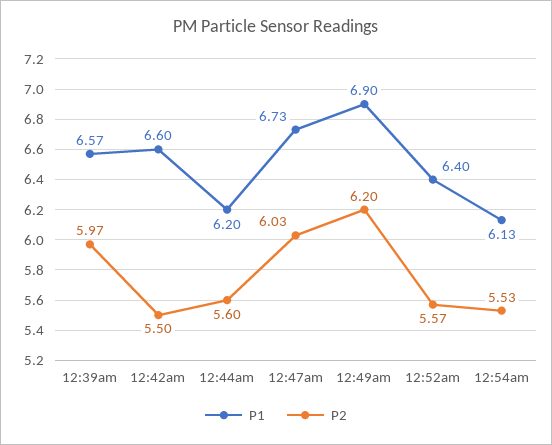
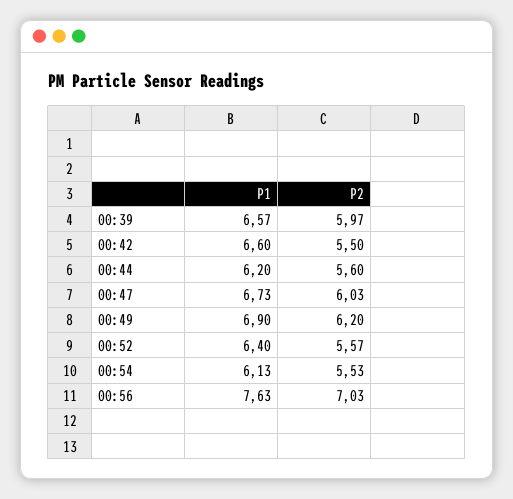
P1, 00:56: none -> 7.63
P2, 00:56: none -> 7.03

